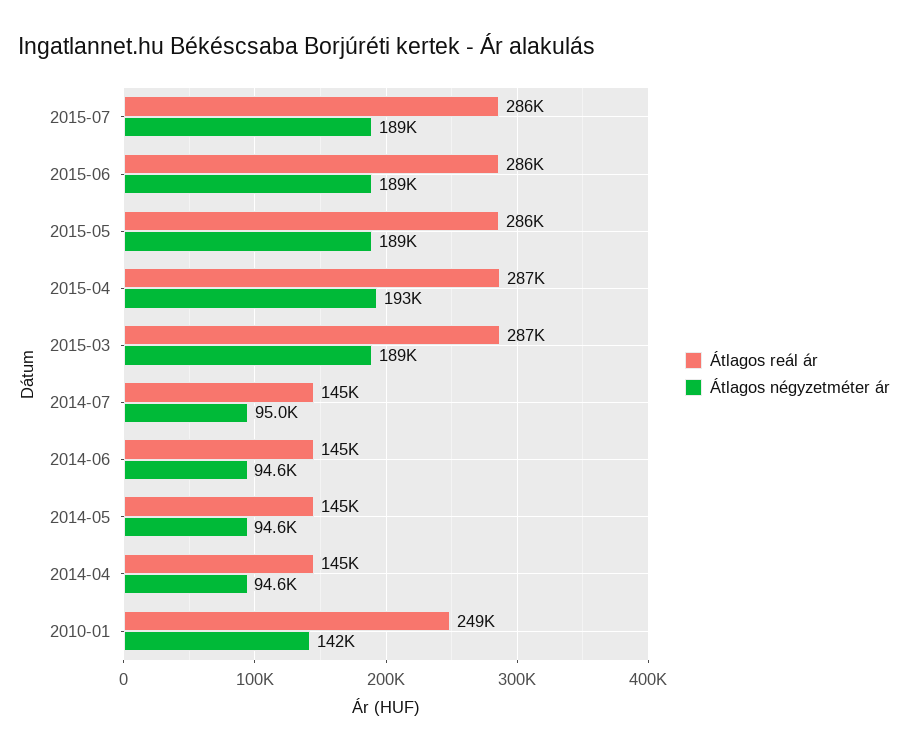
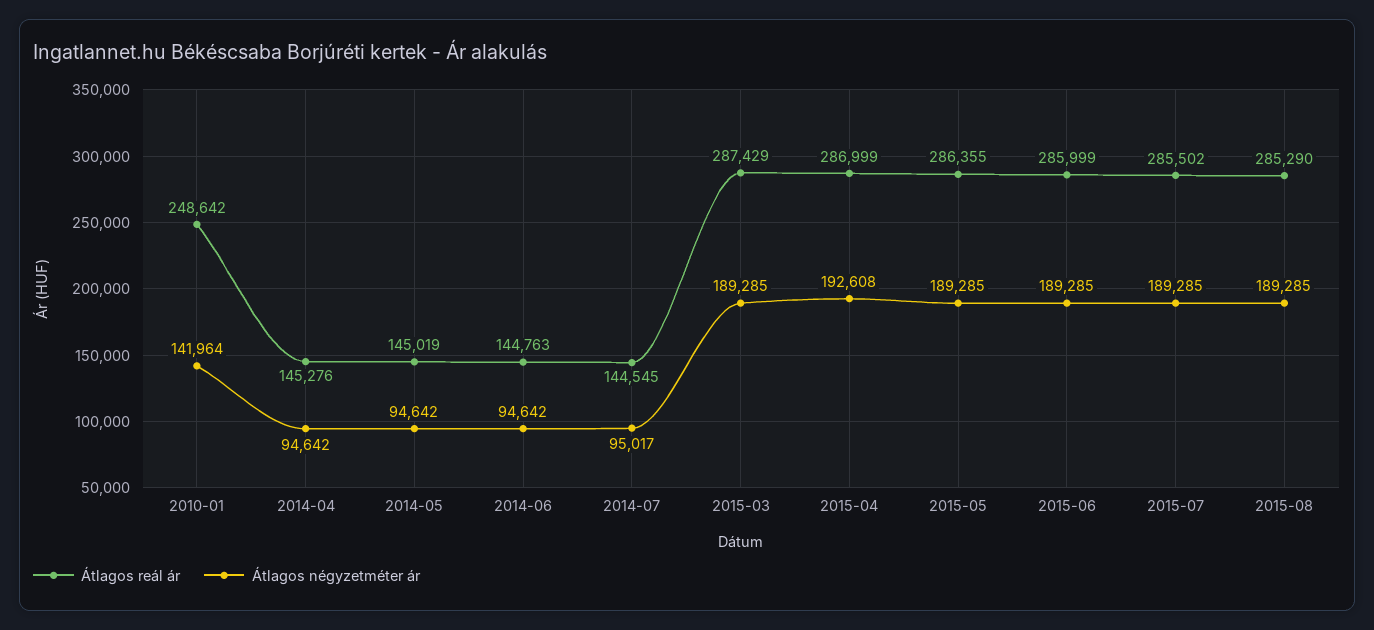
Átlagos reál ár, 2015-08: none -> 285290
Átlagos négyzetméter ár, 2015-08: none -> 189285

